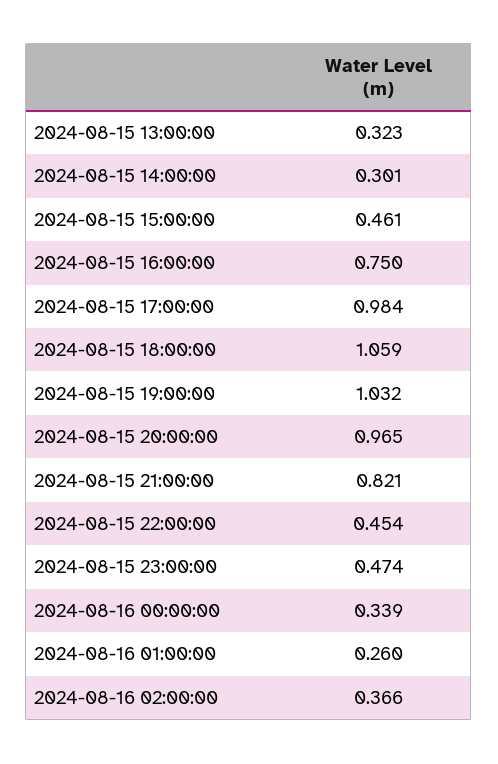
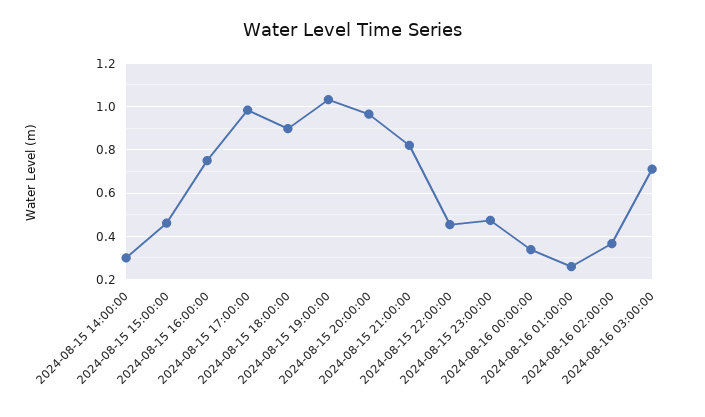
2024-08-15 13:00:00: 0.323 -> none
2024-08-15 18:00:00: 1.059 -> 0.9
2024-08-16 03:00:00: none -> 0.7

